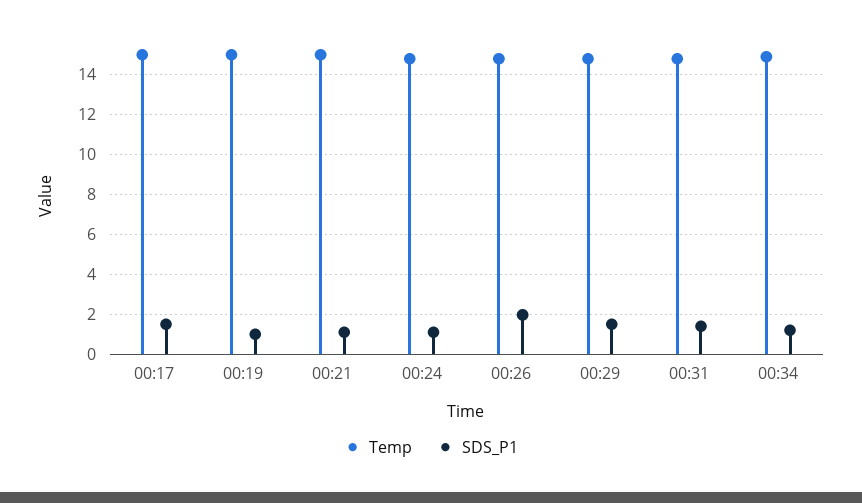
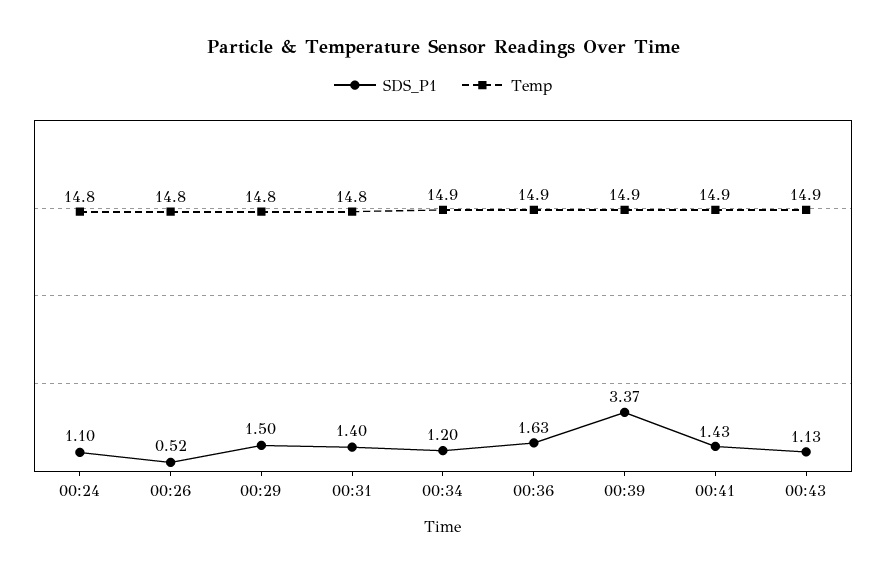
Temp, 00:17: 15 -> none
SDS_P1, 00:17: 1.5 -> none
Temp, 00:19: 15 -> none
SDS_P1, 00:19: 1 -> none
Temp, 00:21: 15 -> none
SDS_P1, 00:21: 1 -> none
SDS_P1, 00:26: 2 -> 0.52
SDS_P1, 00:36: none -> 1.63
Temp, 00:36: none -> 14.9
SDS_P1, 00:39: none -> 3.37
Temp, 00:39: none -> 14.9
SDS_P1, 00:41: none -> 1.43
Temp, 00:41: none -> 14.9
SDS_P1, 00:43: none -> 1.13
Temp, 00:43: none -> 14.9

